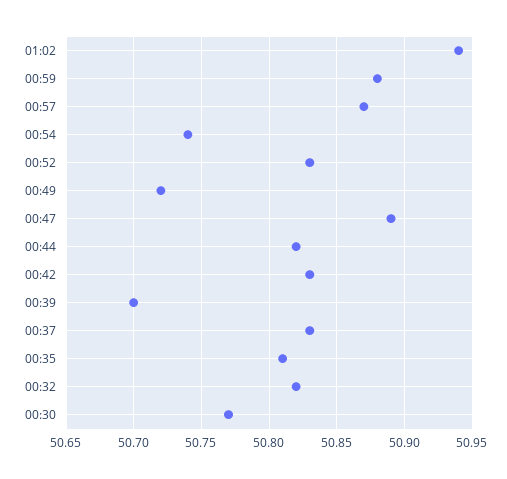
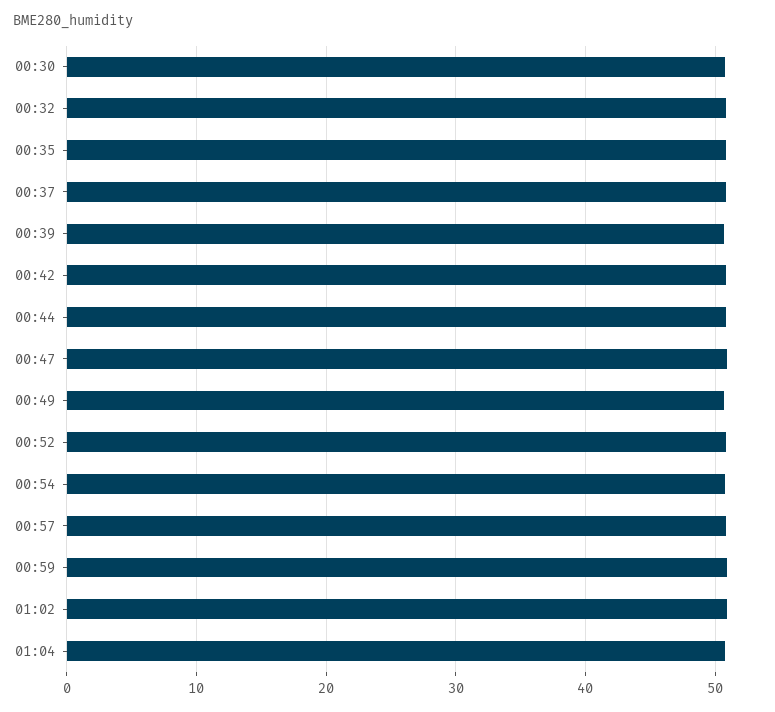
01:04: none -> 51

